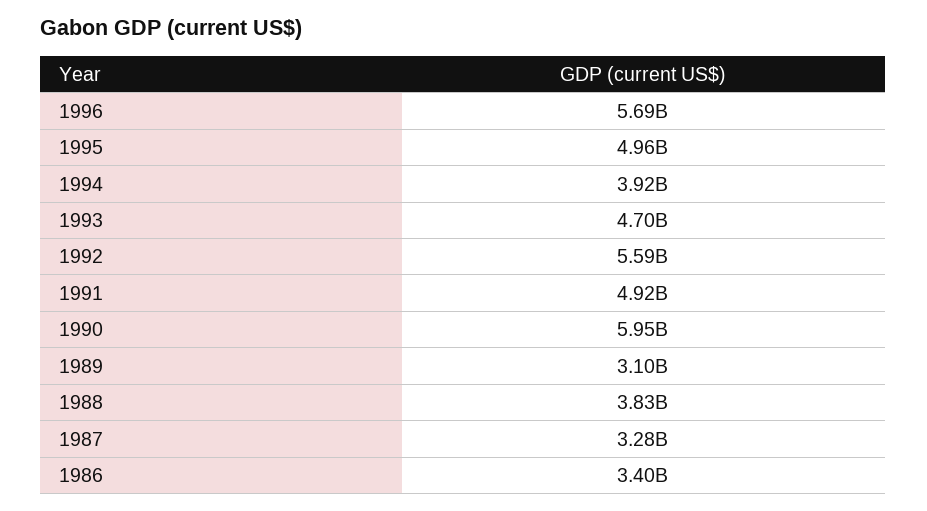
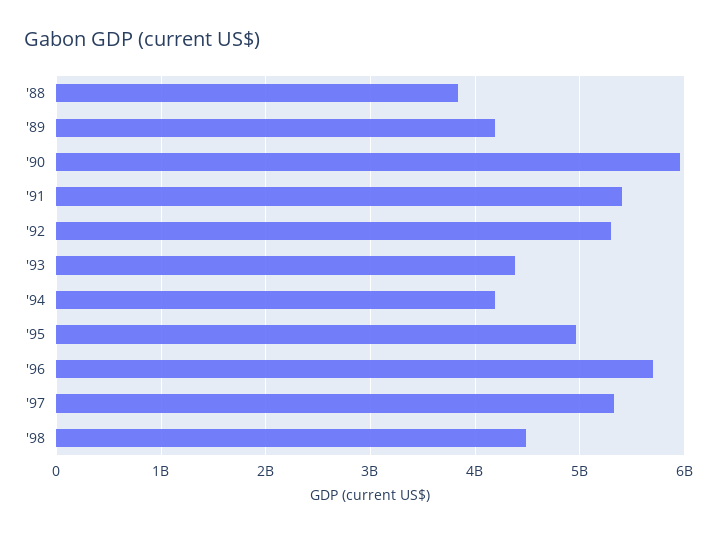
1994: 3920000000 -> 4200000000
1993: 4700000000 -> 4400000000
1992: 5590000000 -> 5300000000
1991: 4920000000 -> 5400000000
1989: 3100000000 -> 4200000000
1987: 3280000000 -> none
1986: 3400000000 -> none
'97: none -> 5300000000
'98: none -> 4500000000

